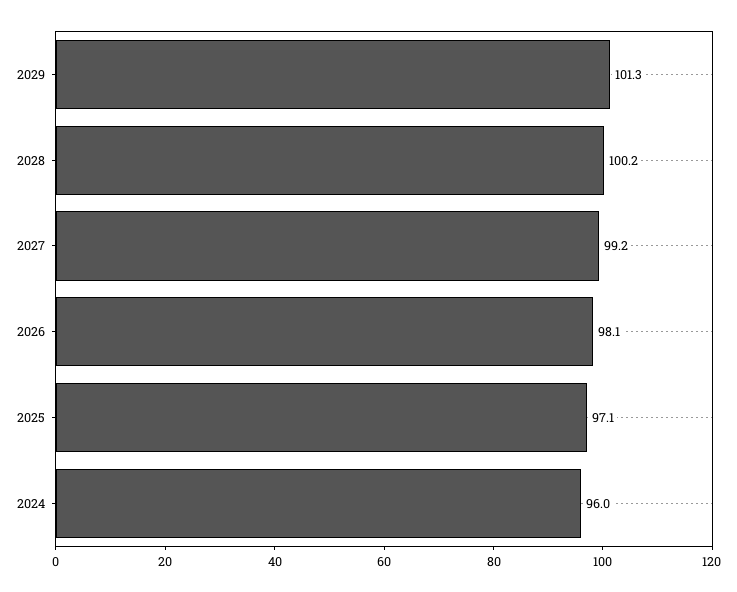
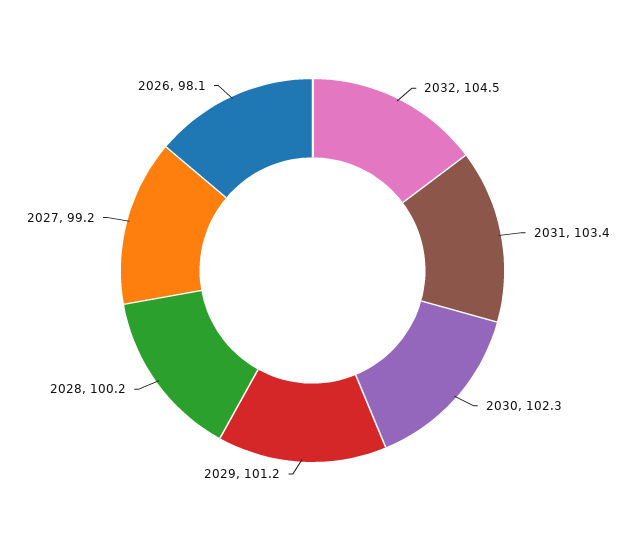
2029: 101.3 -> 101.2
2025: 97.1 -> none
2024: 96 -> none
2032: none -> 104.5
2031: none -> 103.4
2030: none -> 102.3

